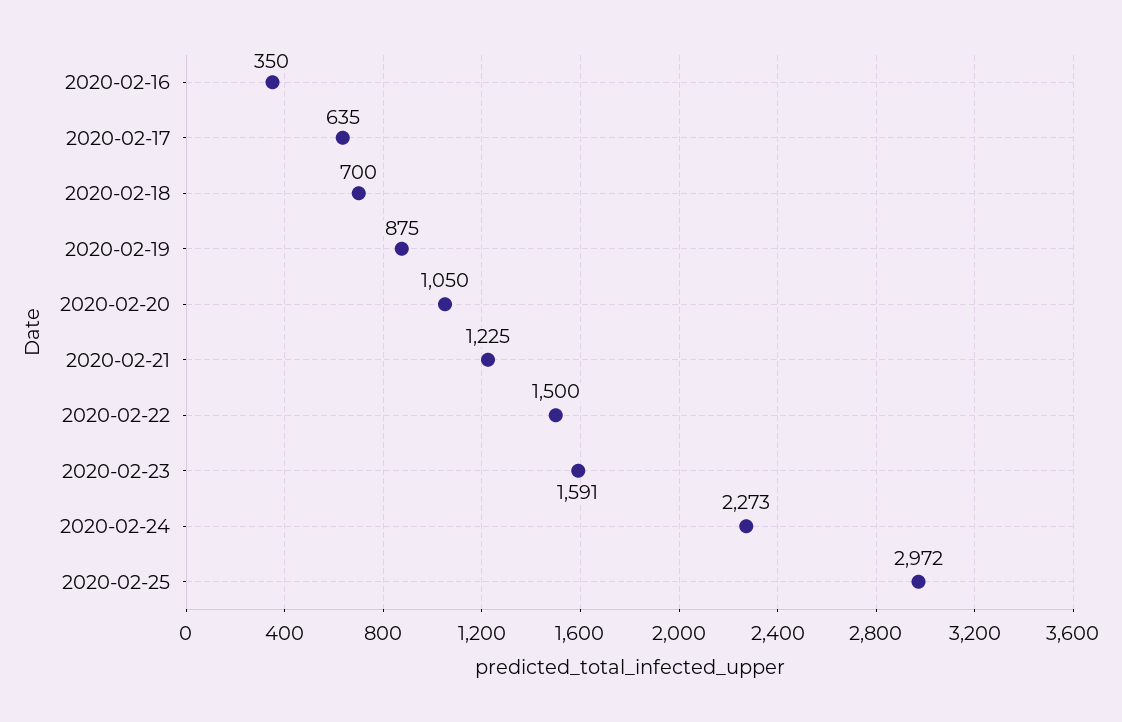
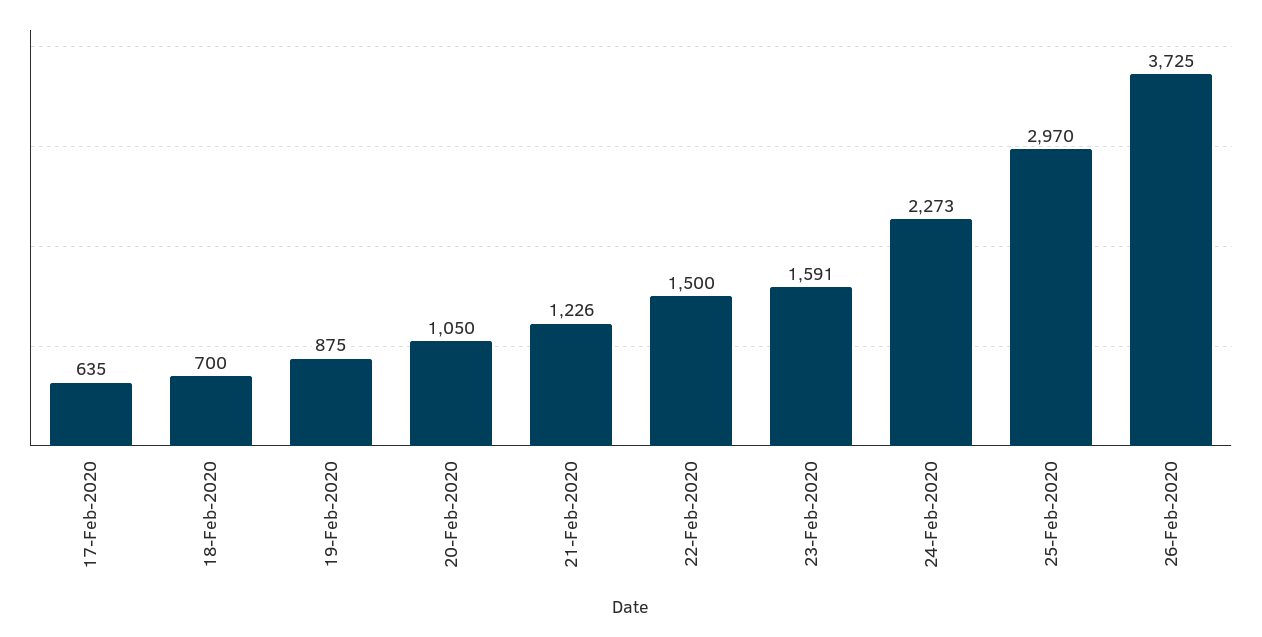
2020-02-16: 350 -> none
2020-02-21: 1225 -> 1226
2020-02-25: 2972 -> 2970
26-Feb-2020: none -> 3725

